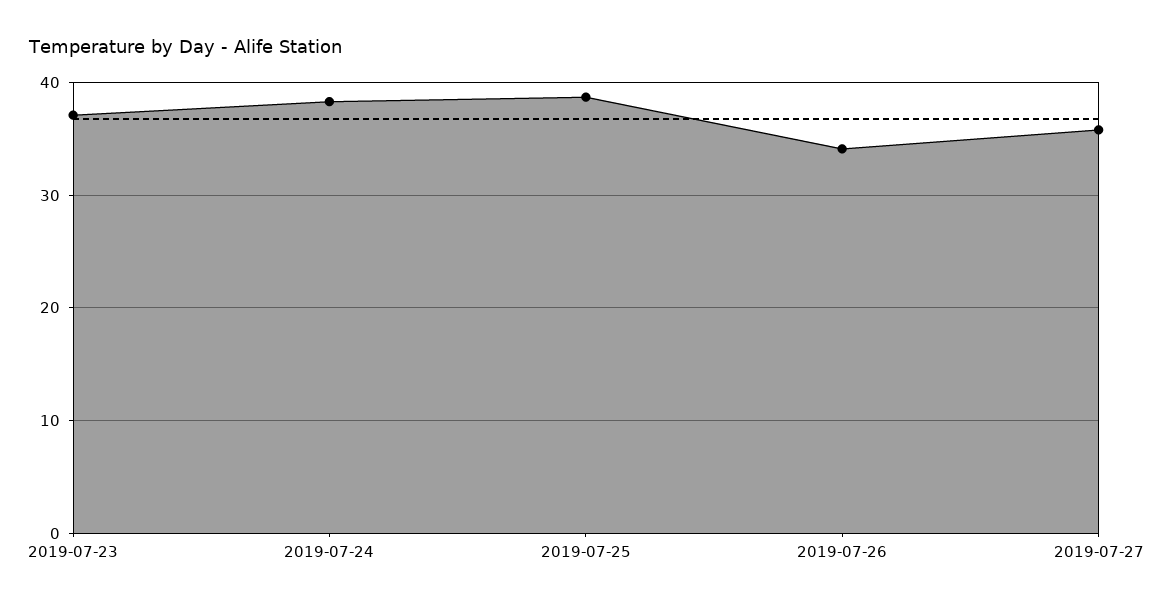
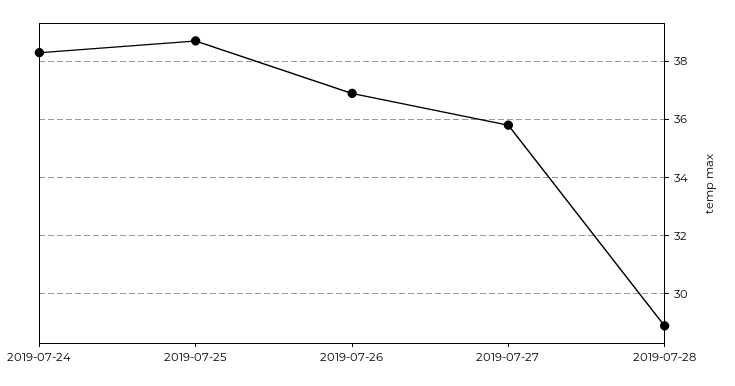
2019-07-23: 37 -> none
2019-07-26: 34 -> 37
2019-07-28: none -> 29

